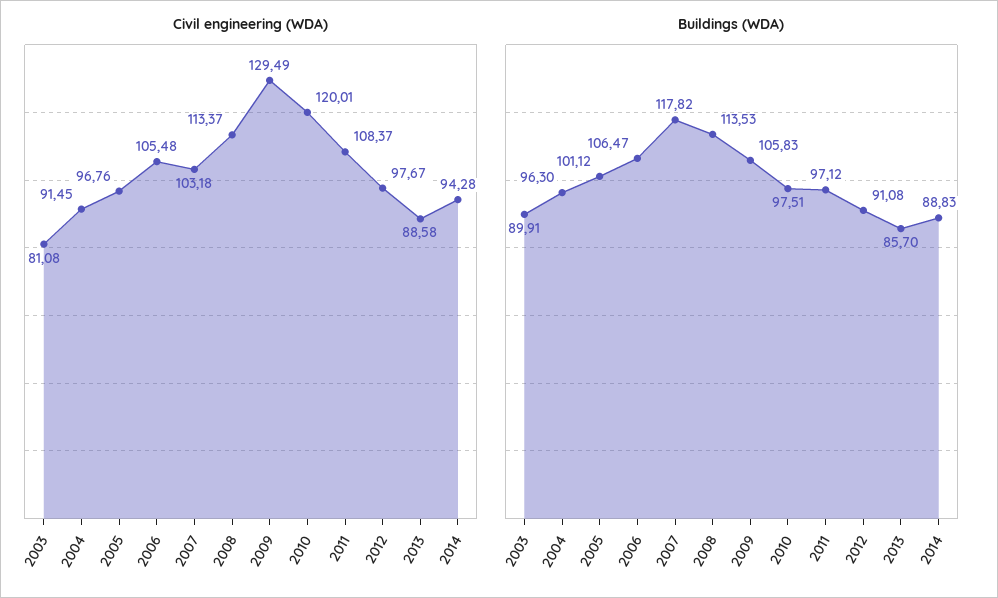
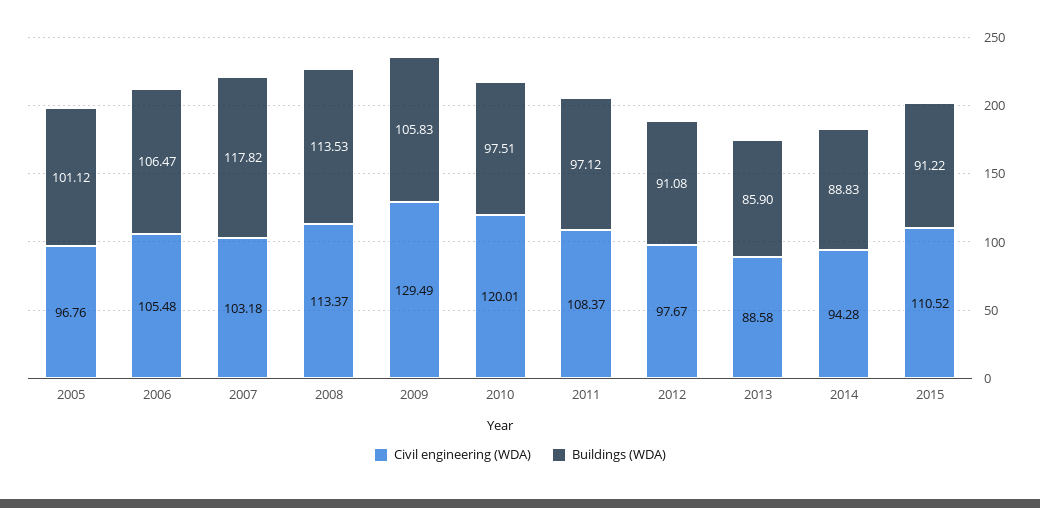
Civil engineering (WDA), 2003: 81.08 -> none
Civil engineering (WDA), 2004: 91.45 -> none
Buildings (WDA), 2003: 89.91 -> none
Buildings (WDA), 2004: 96.3 -> none
Buildings (WDA), 2013: 85.7 -> 85.9
Civil engineering (WDA), 2015: none -> 110.52
Buildings (WDA), 2015: none -> 91.22

